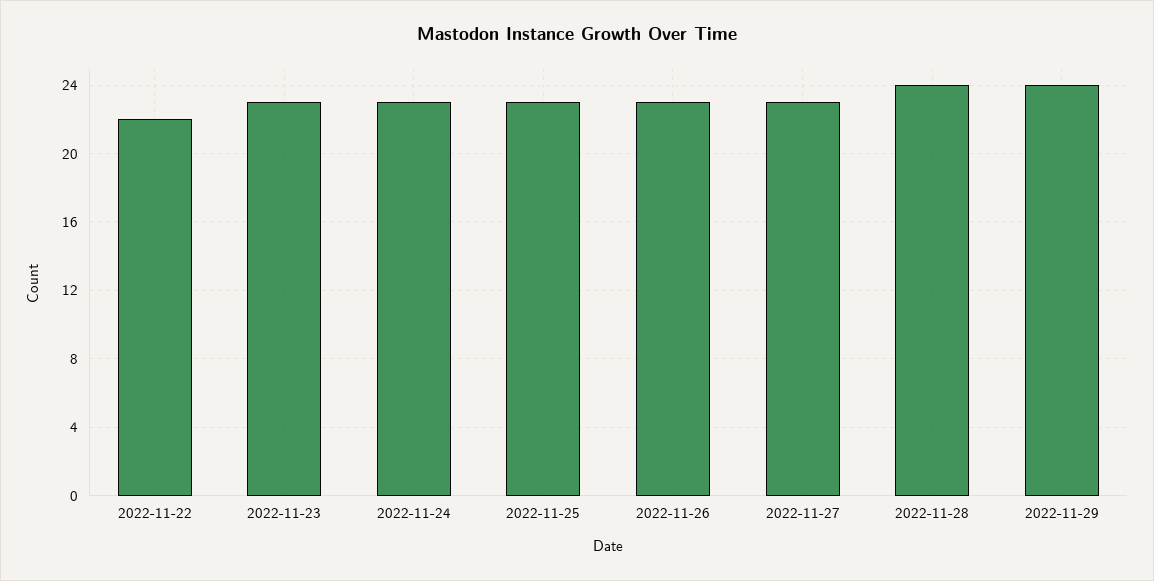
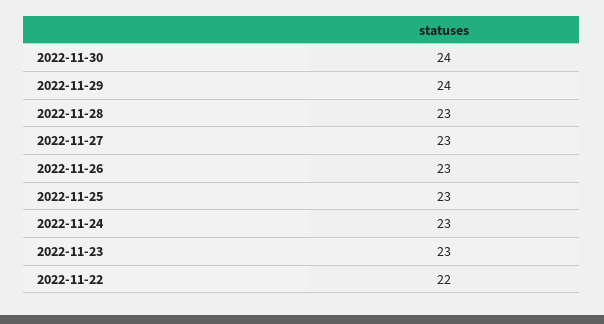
2022-11-28: 24 -> 23
2022-11-30: none -> 24

